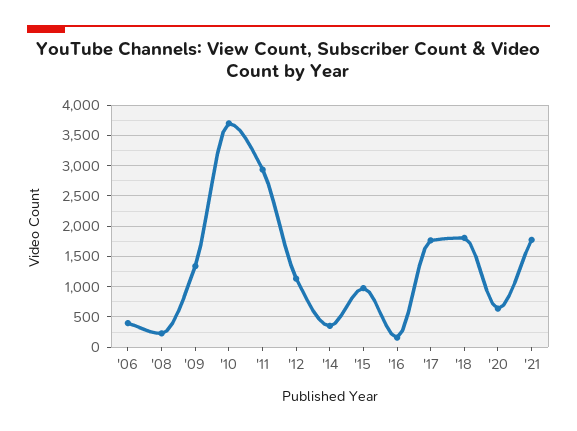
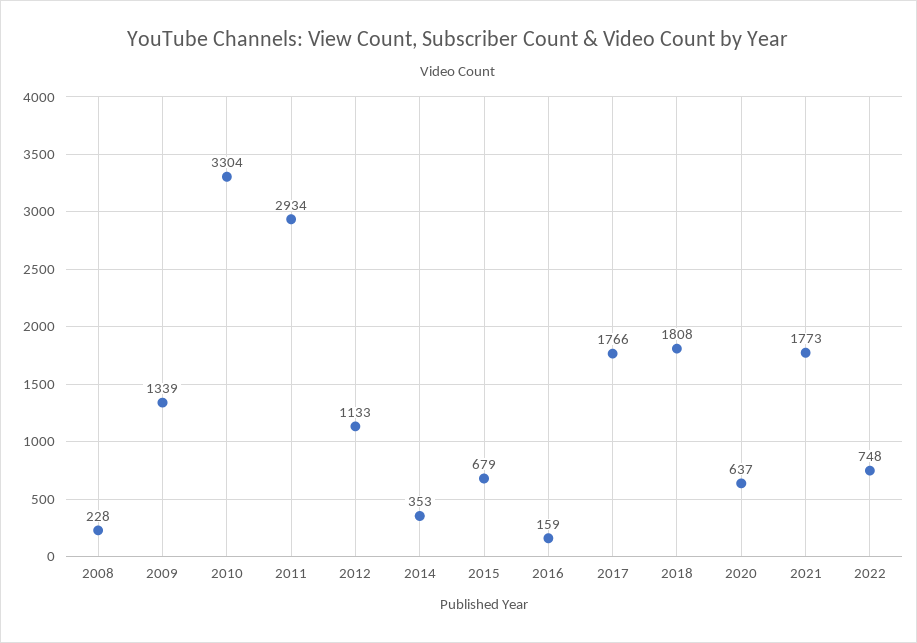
'06: 400 -> none
'10: 3700 -> 3304
'15: 1000 -> 679
2022: none -> 748

